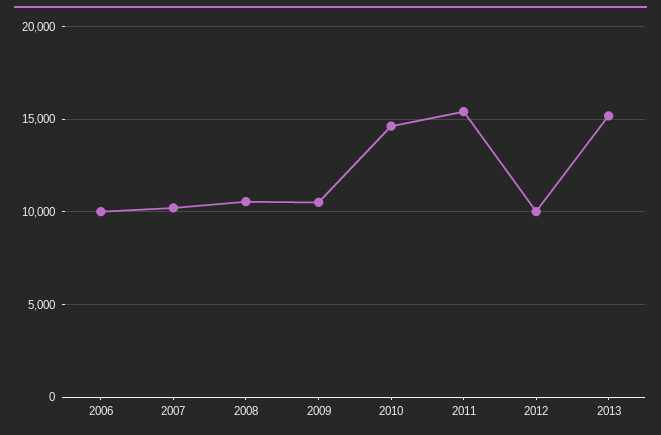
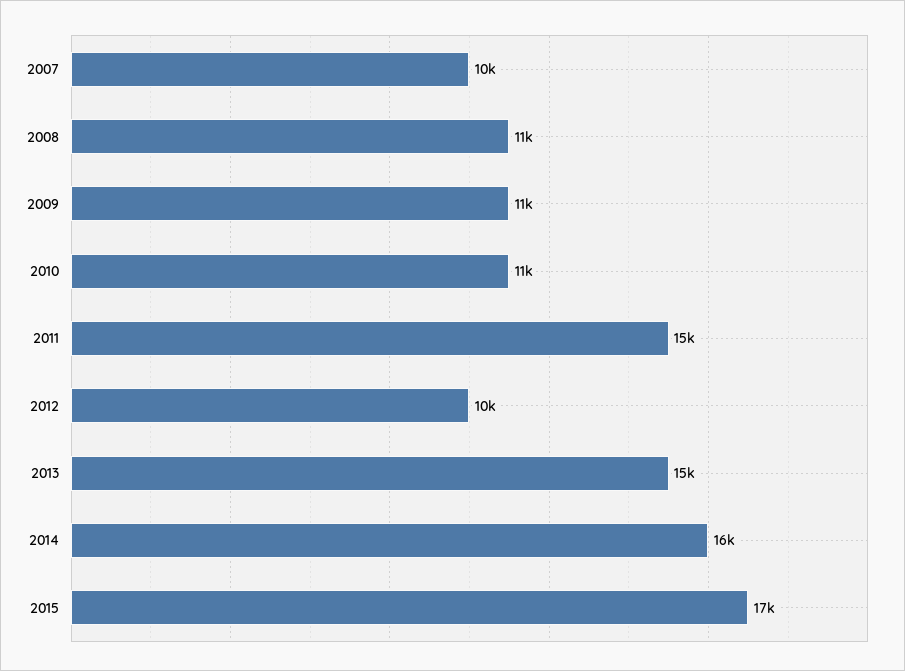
2006: 10000 -> none
2010: 14500 -> 11000
2014: none -> 16000
2015: none -> 17000

